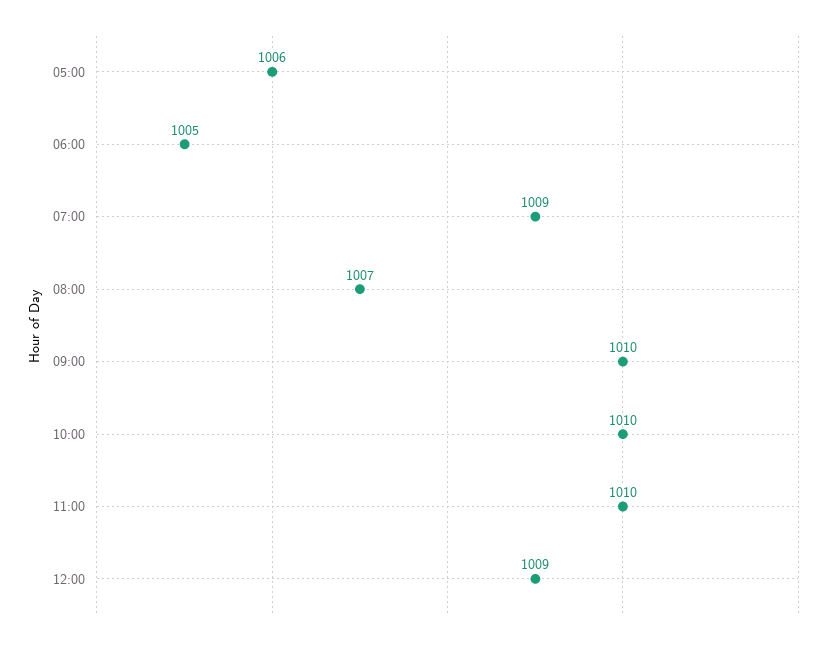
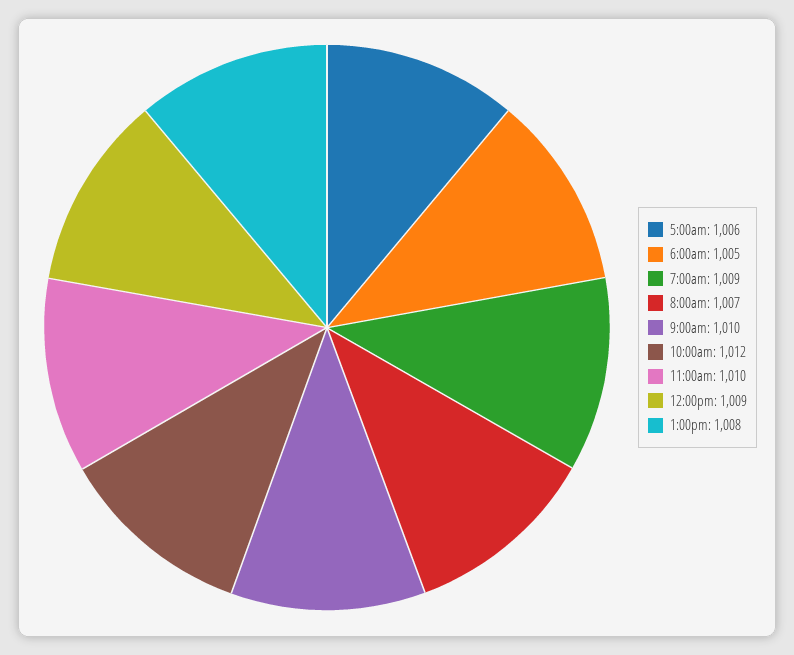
10:00: 1010 -> 1012
1:00pm: none -> 1008

